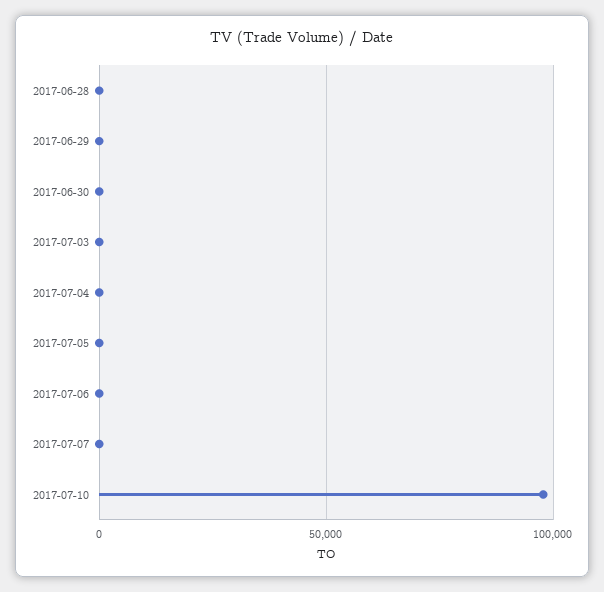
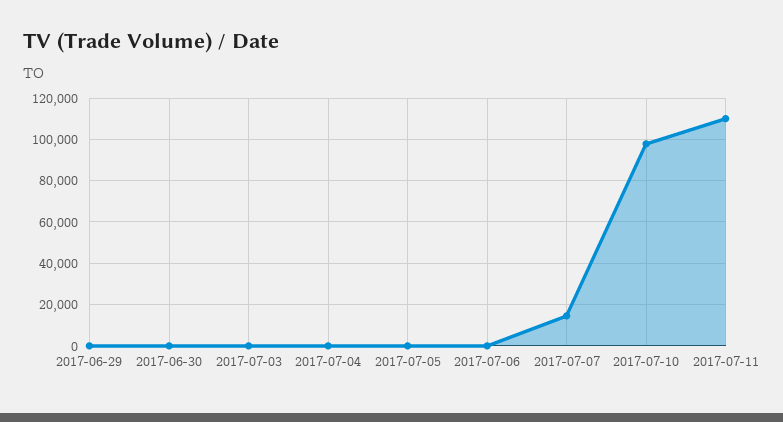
2017-06-28: 0 -> none
2017-07-07: 0 -> 15000
2017-07-11: none -> 110000

